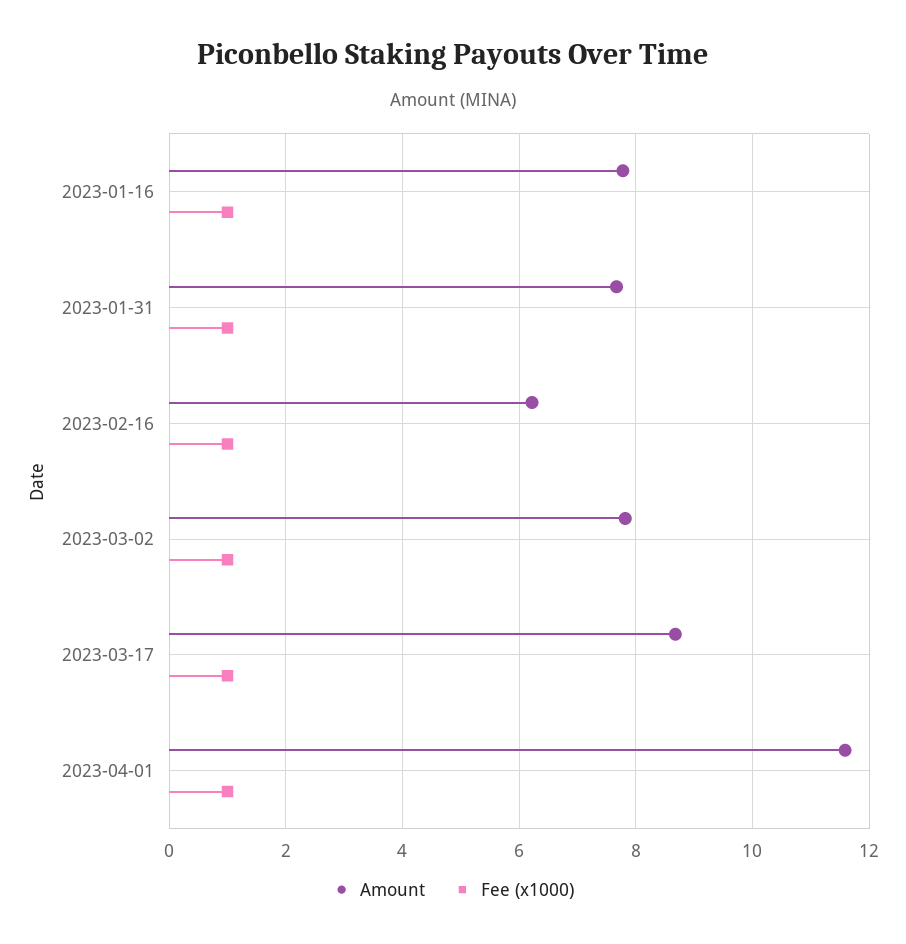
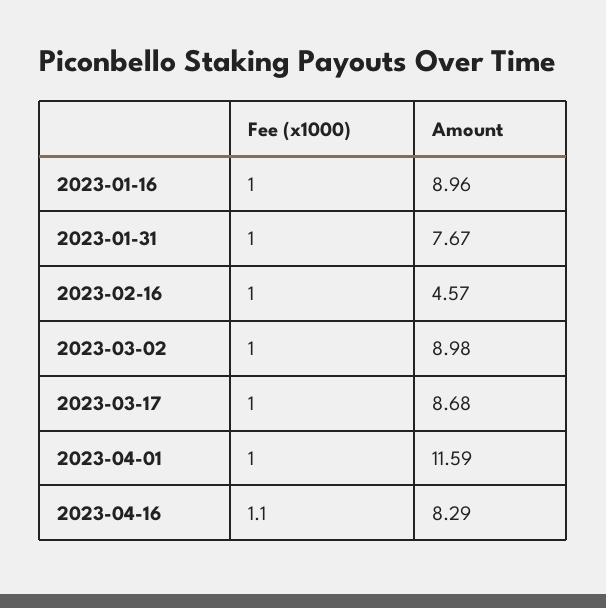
Amount, 2023-01-16: 7.8 -> 8.96
Amount, 2023-02-16: 6.2 -> 4.57
Amount, 2023-03-02: 7.8 -> 8.98
Fee (x1000), 2023-04-16: none -> 1.1
Amount, 2023-04-16: none -> 8.29

